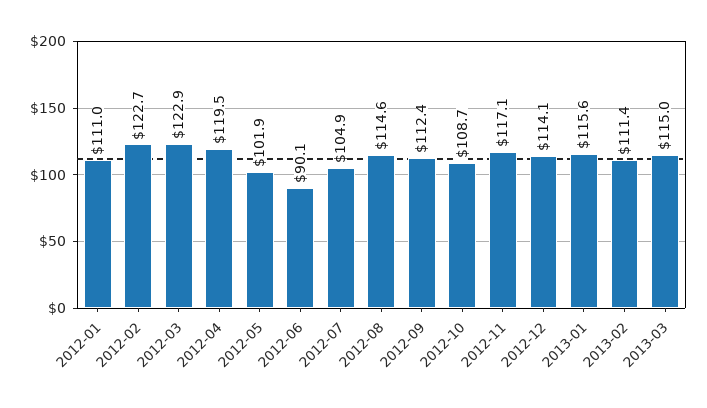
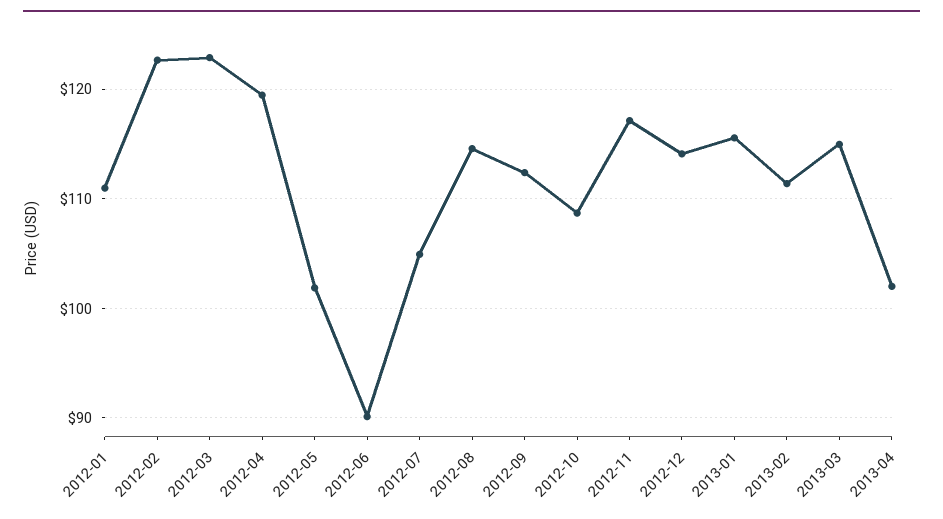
2013-04: none -> 102

